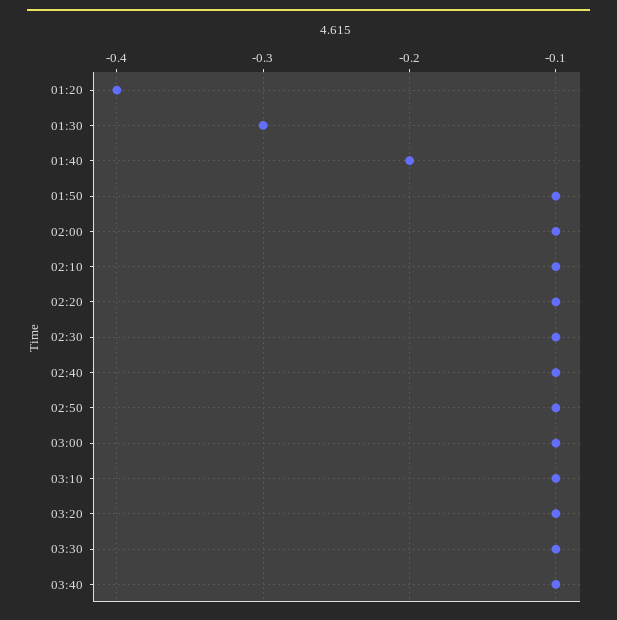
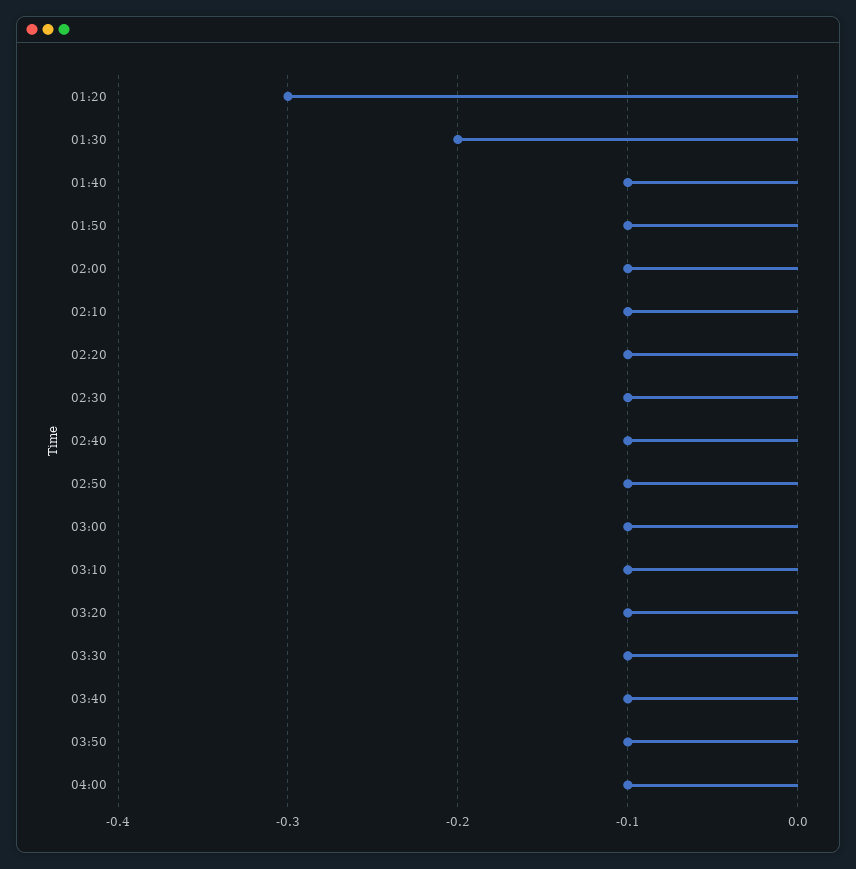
01:20: -0.4 -> -0.3
01:30: -0.3 -> -0.2
01:40: -0.2 -> -0.1
03:50: none -> -0.1
04:00: none -> -0.1

